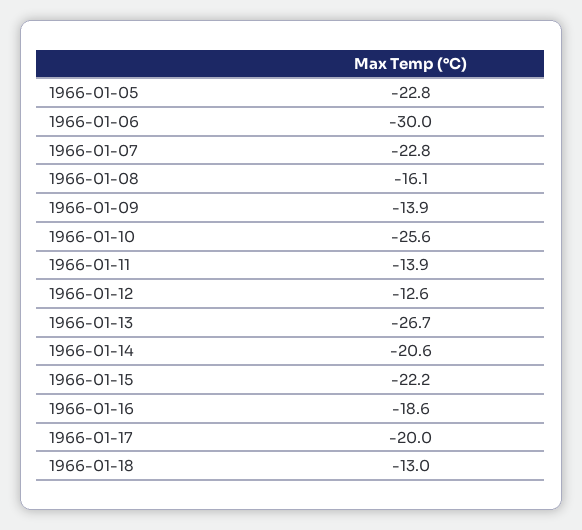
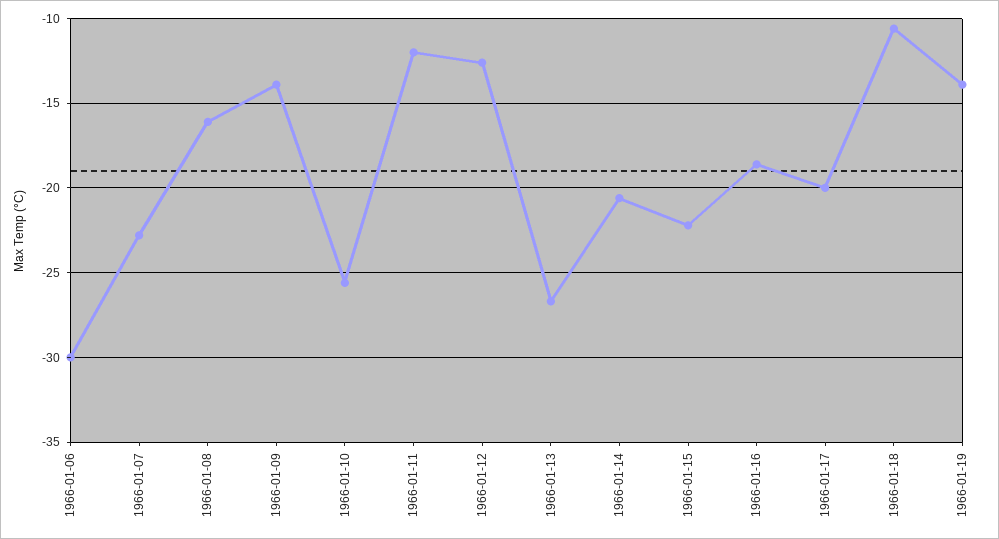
1966-01-05: -22.8 -> none
1966-01-11: -13.9 -> -12
1966-01-18: -13 -> -10.5
1966-01-19: none -> -14

